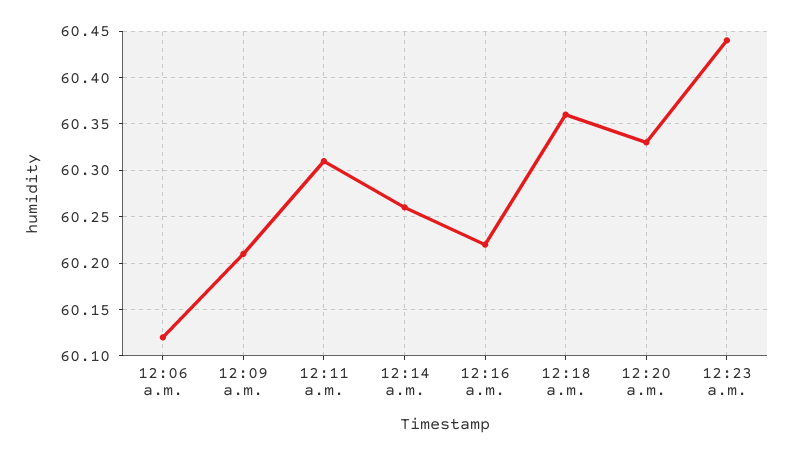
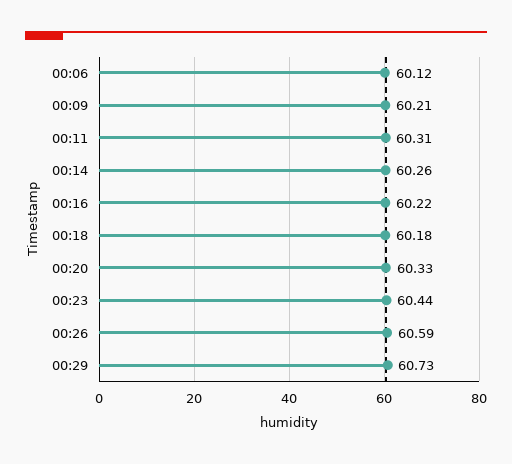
12:18 a.m.: 60.36 -> 60.18
00:26: none -> 60.59
00:29: none -> 60.73

